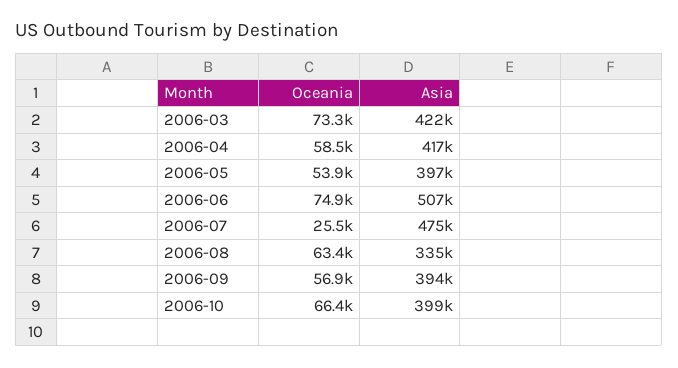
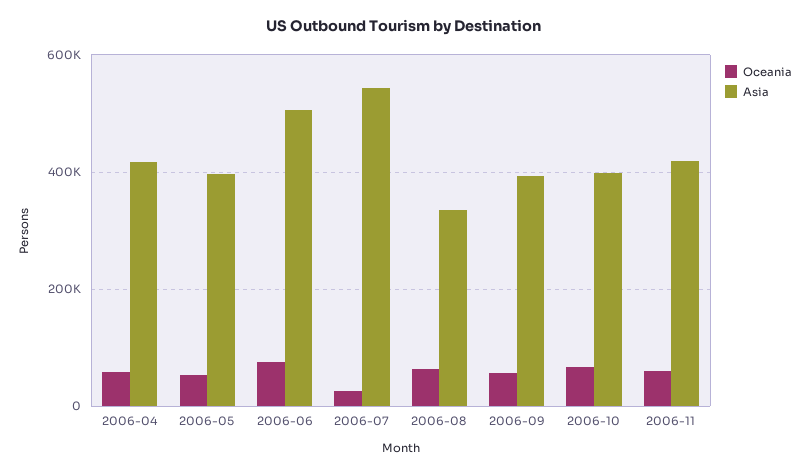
Oceania, 2006-03: 73300 -> none
Asia, 2006-03: 422000 -> none
Asia, 2006-07: 475000 -> 540000
Oceania, 2006-11: none -> 60000
Asia, 2006-11: none -> 420000

